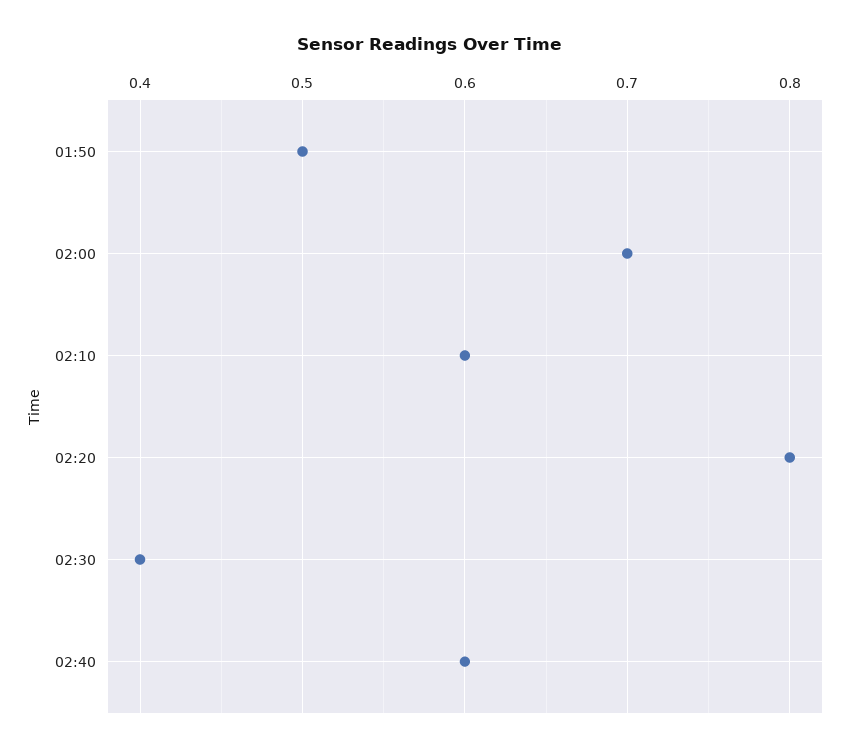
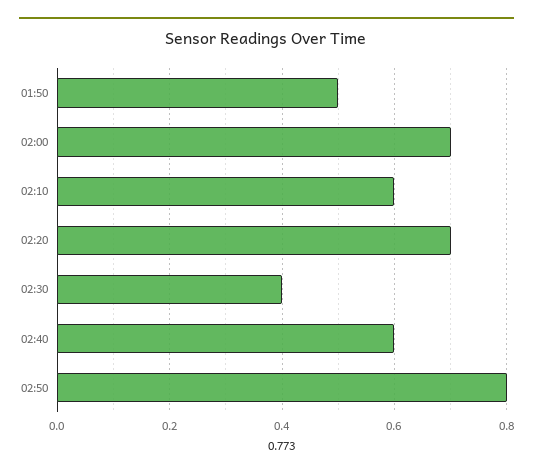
02:20: 0.8 -> 0.7
02:50: none -> 0.8

